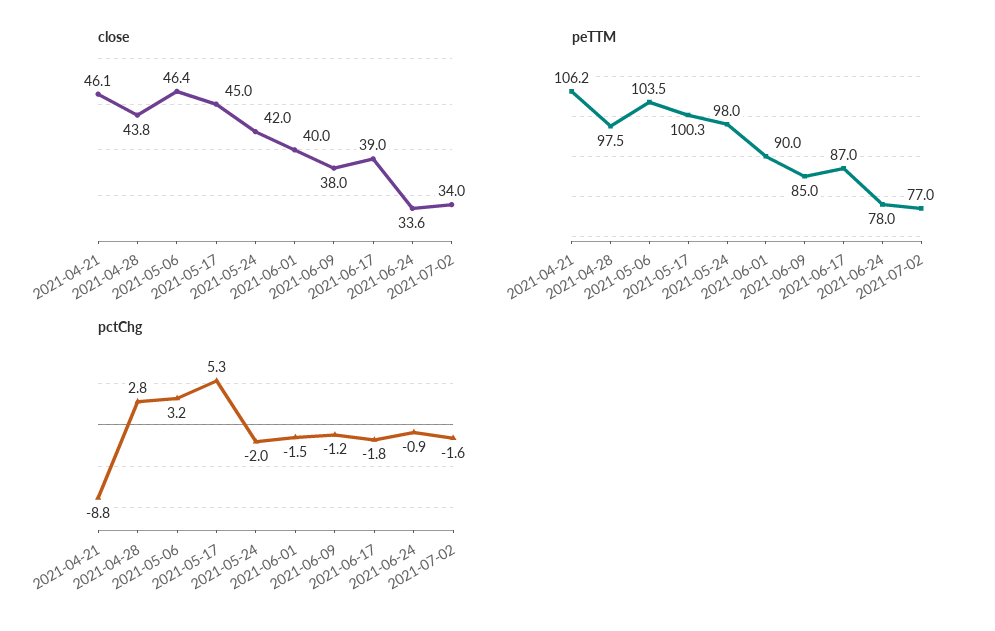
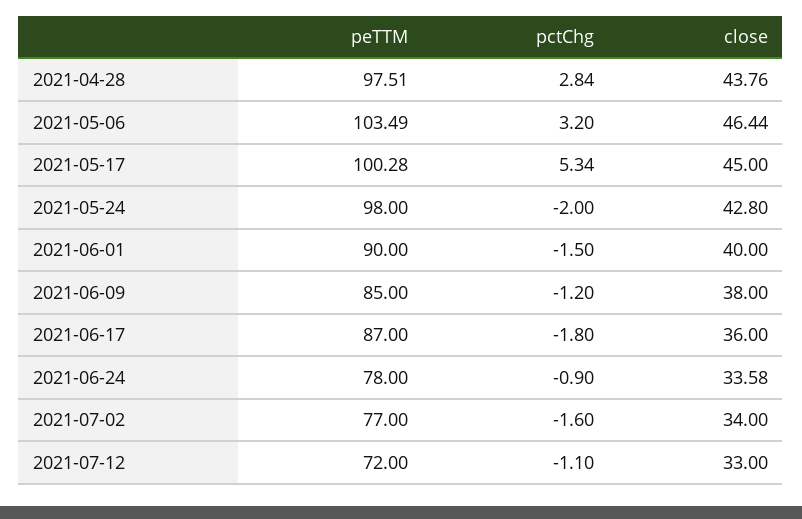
close, 2021-04-21: 46.1 -> none
close, 2021-05-24: 42 -> 42.8
close, 2021-06-17: 39 -> 36
peTTM, 2021-04-21: 106.2 -> none
pctChg, 2021-04-21: -8.8 -> none
peTTM, 2021-07-12: none -> 72
pctChg, 2021-07-12: none -> -1.1
close, 2021-07-12: none -> 33

